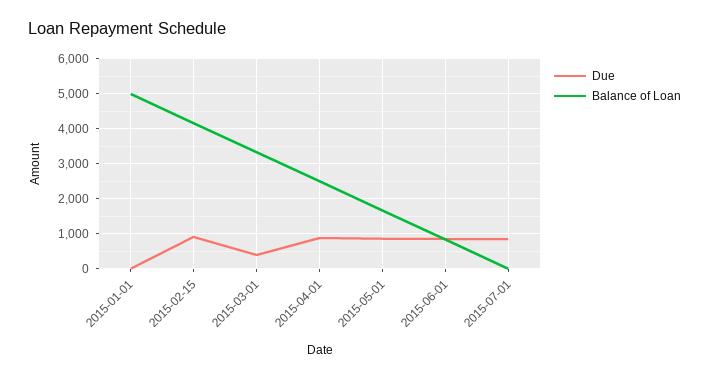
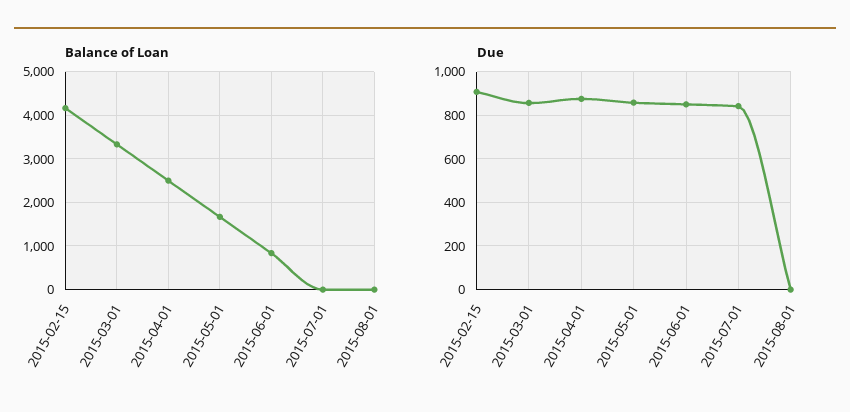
Due, 2015-01-01: 0 -> none
Balance of Loan, 2015-01-01: 5000 -> none
Due, 2015-03-01: 400 -> 850
Balance of Loan, 2015-08-01: none -> 0
Due, 2015-08-01: none -> 0

